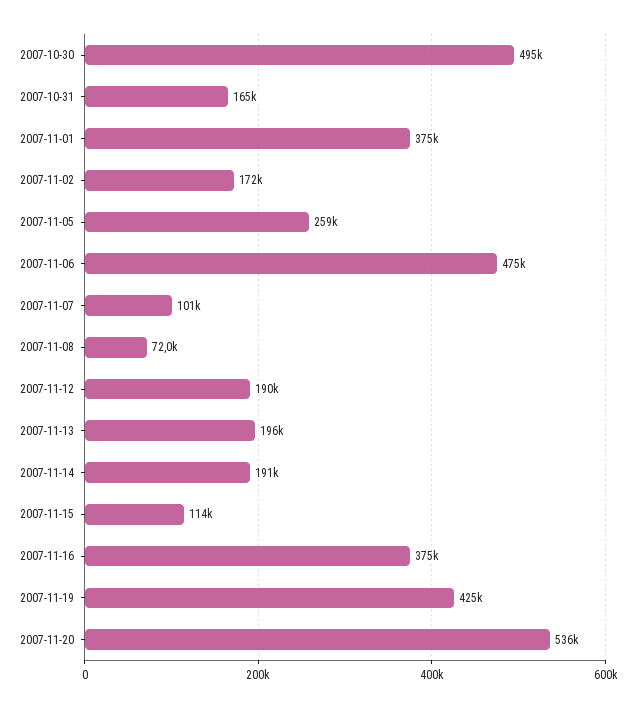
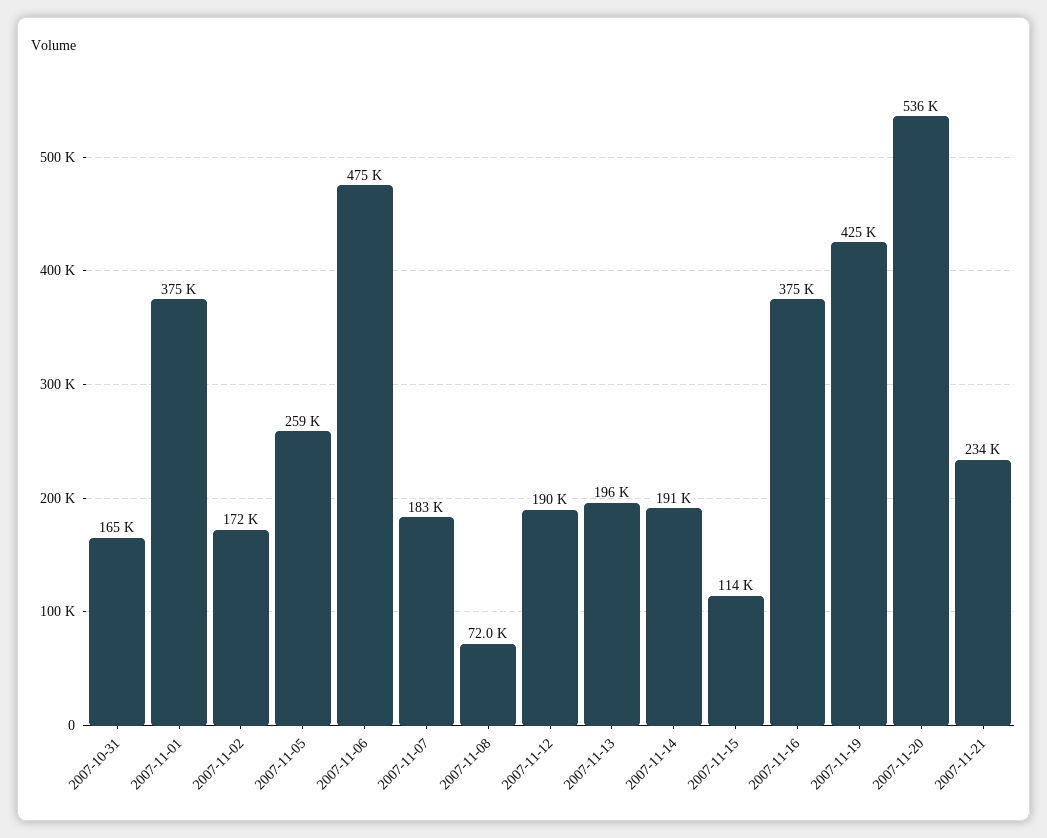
2007-10-30: 495000 -> none
2007-11-07: 101000 -> 183000
2007-11-21: none -> 234000

